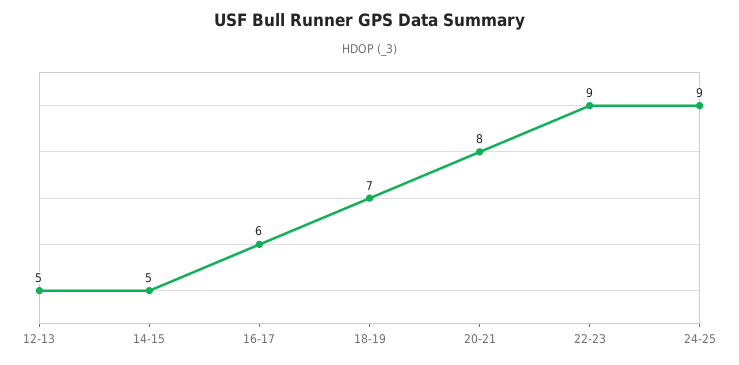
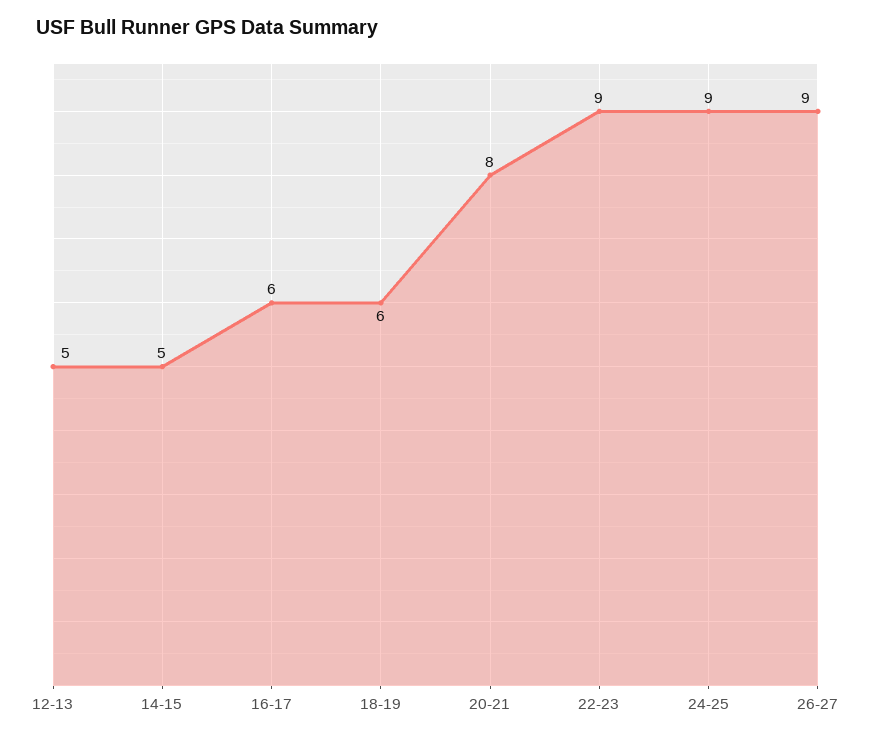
18-19: 7 -> 6
26-27: none -> 9

